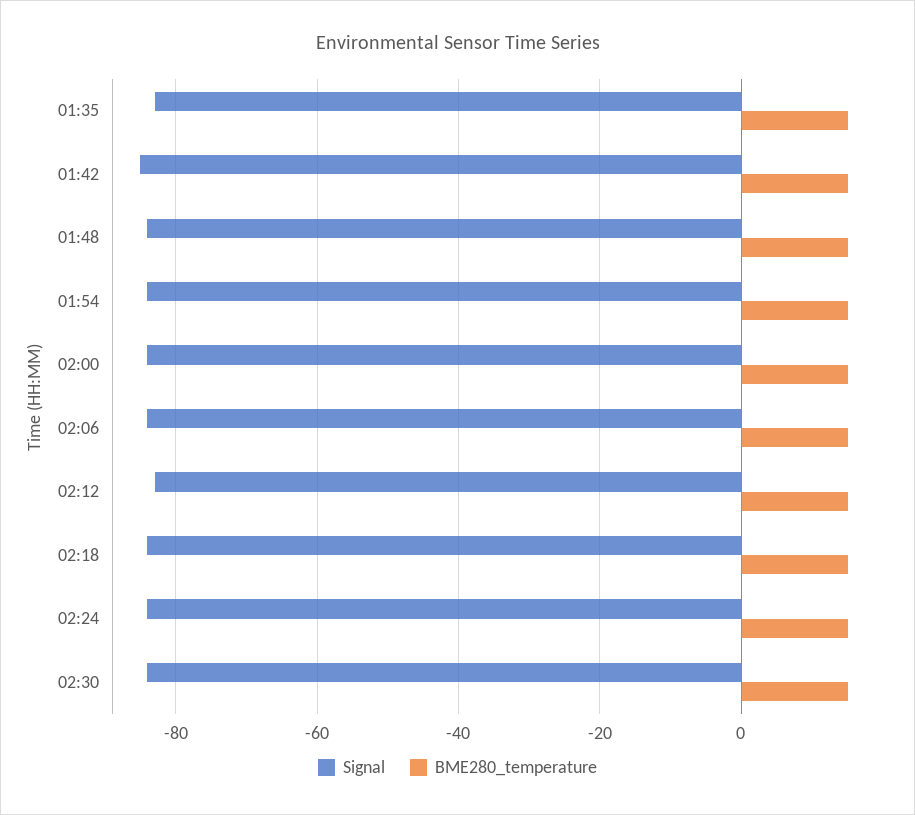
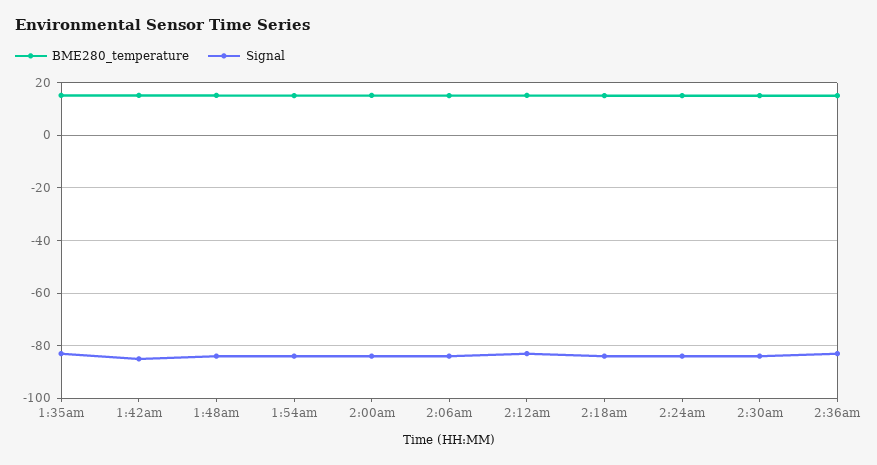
BME280_temperature, 2:36am: none -> 15
Signal, 2:36am: none -> -82.5

